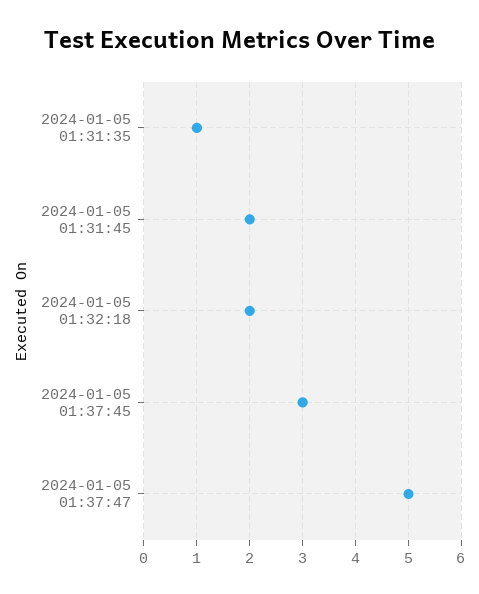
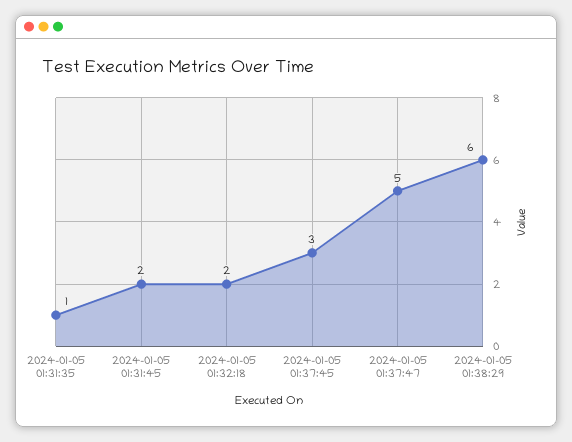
2024-01-05 01:38:29: none -> 6

